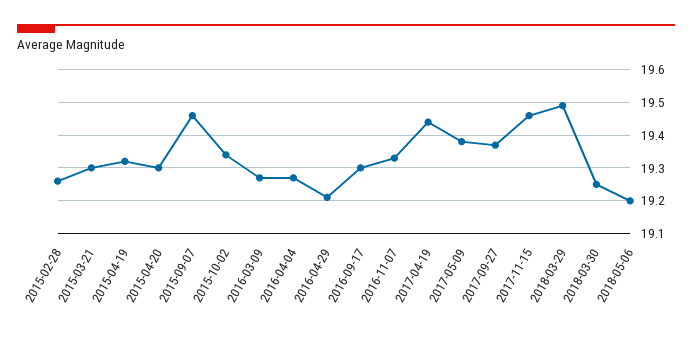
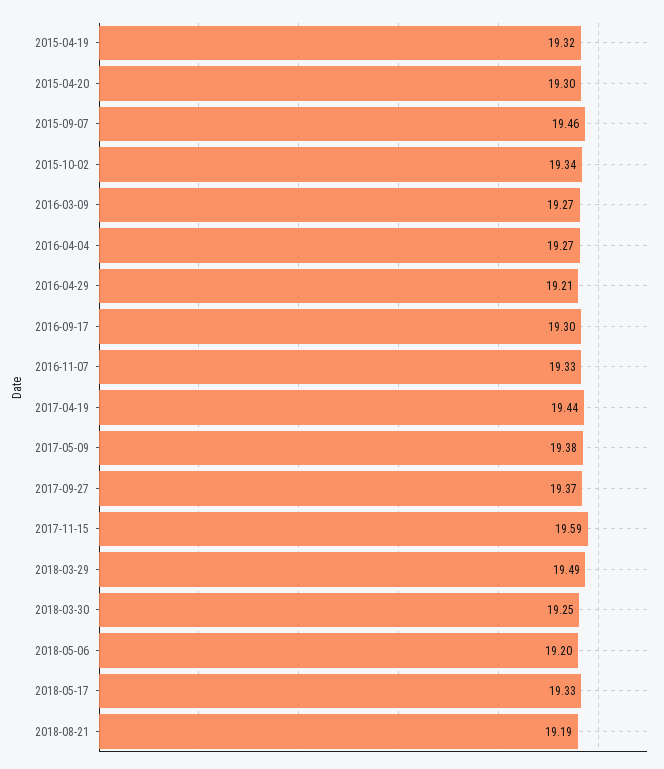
2015-02-28: 19.25 -> none
2015-03-21: 19.3 -> none
2017-11-15: 19.45 -> 19.59
2018-05-17: none -> 19.33
2018-08-21: none -> 19.19

